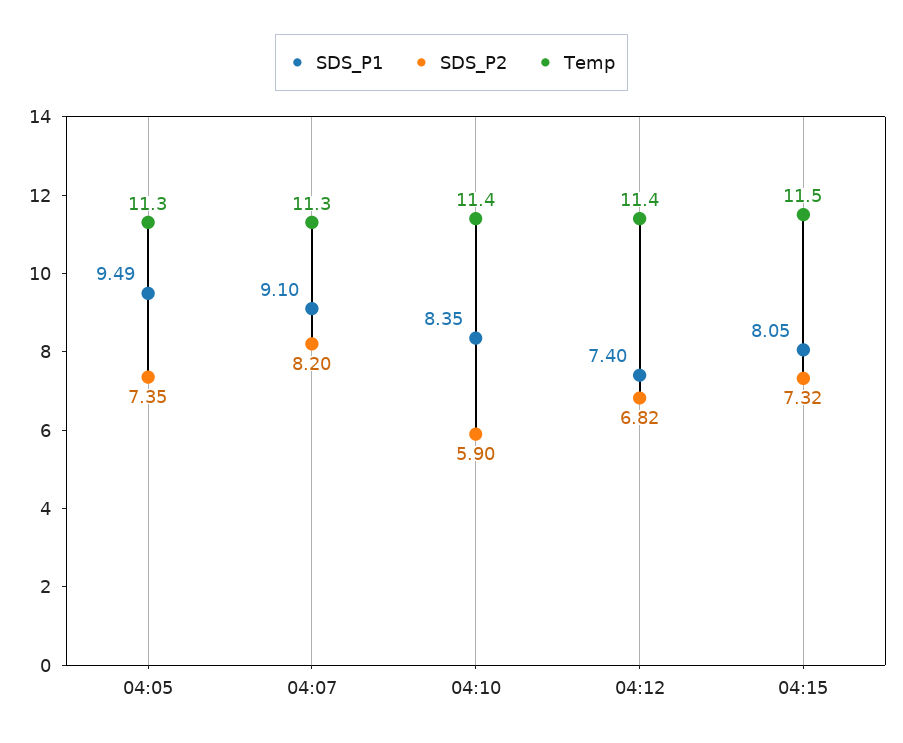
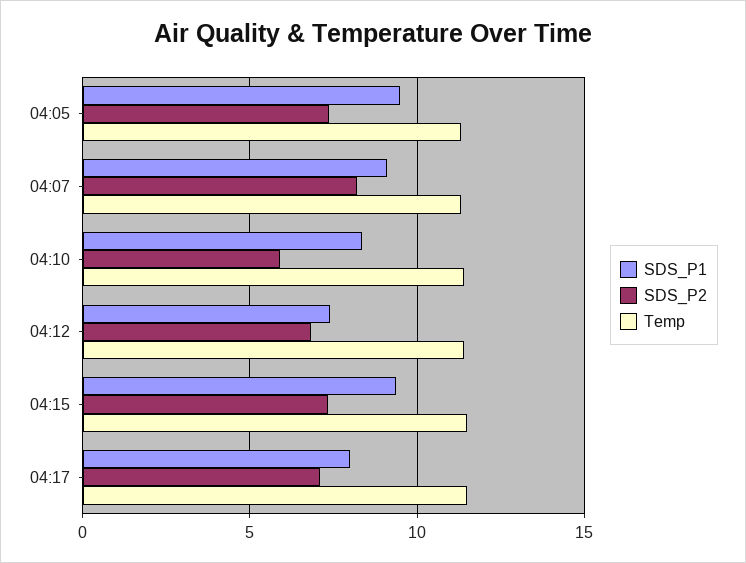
SDS_P1, 04:15: 8.05 -> 9.5
SDS_P1, 04:17: none -> 8
SDS_P2, 04:17: none -> 7
Temp, 04:17: none -> 11.5

